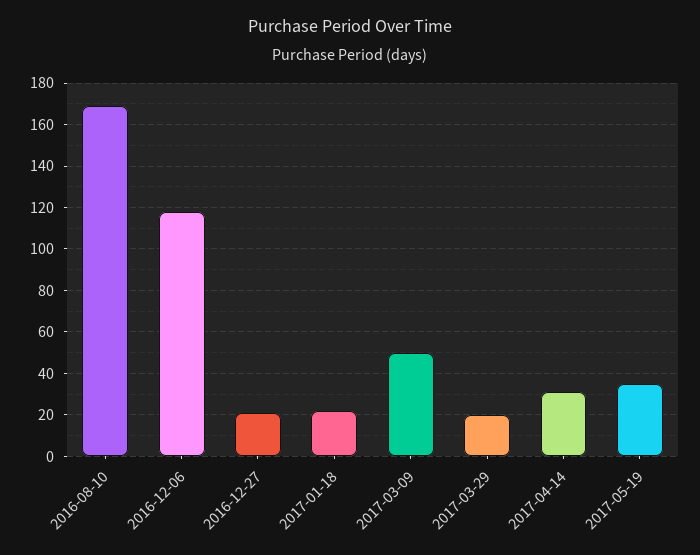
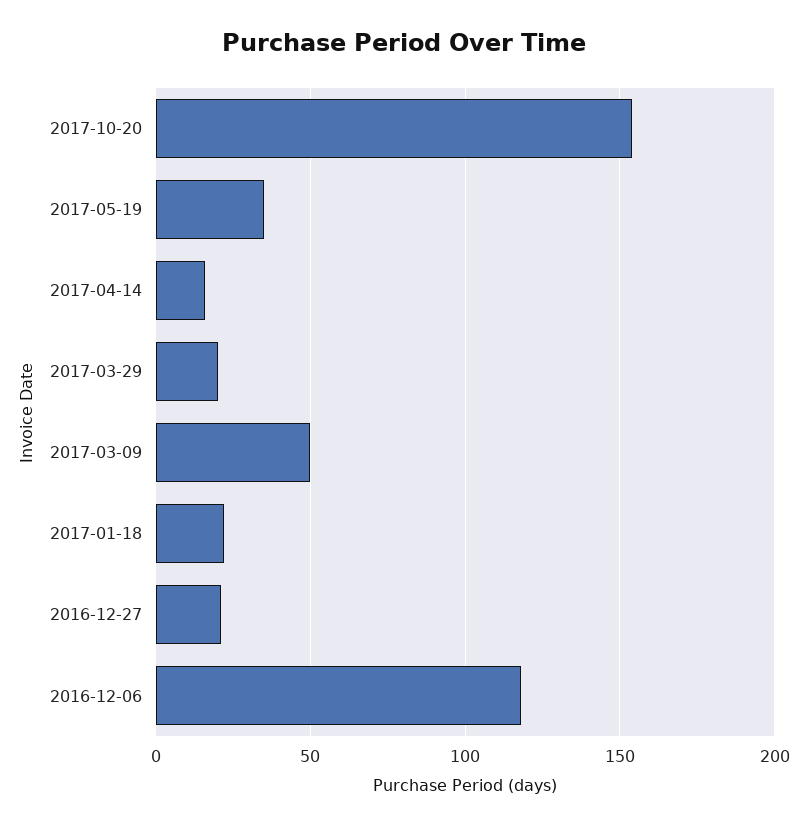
2016-08-10: 170 -> none
2017-04-14: 30 -> 15
2017-10-20: none -> 155

